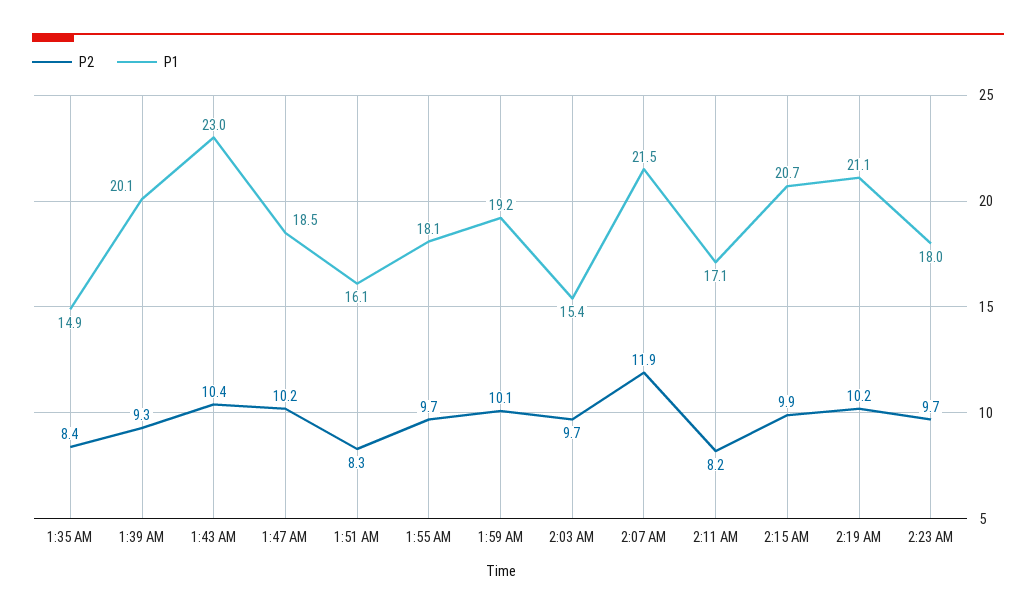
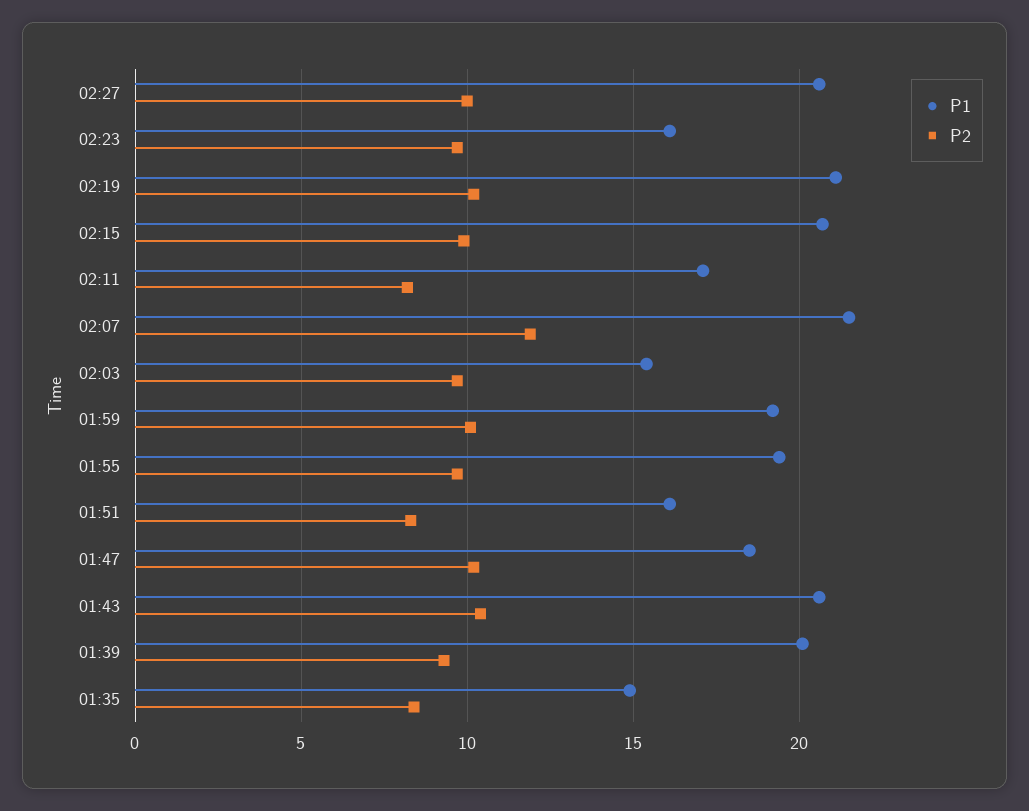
P1, 1:43 AM: 23 -> 20.5
P1, 1:55 AM: 18.1 -> 19.5
P1, 2:23 AM: 18 -> 16
P1, 02:27: none -> 20.5
P2, 02:27: none -> 10

